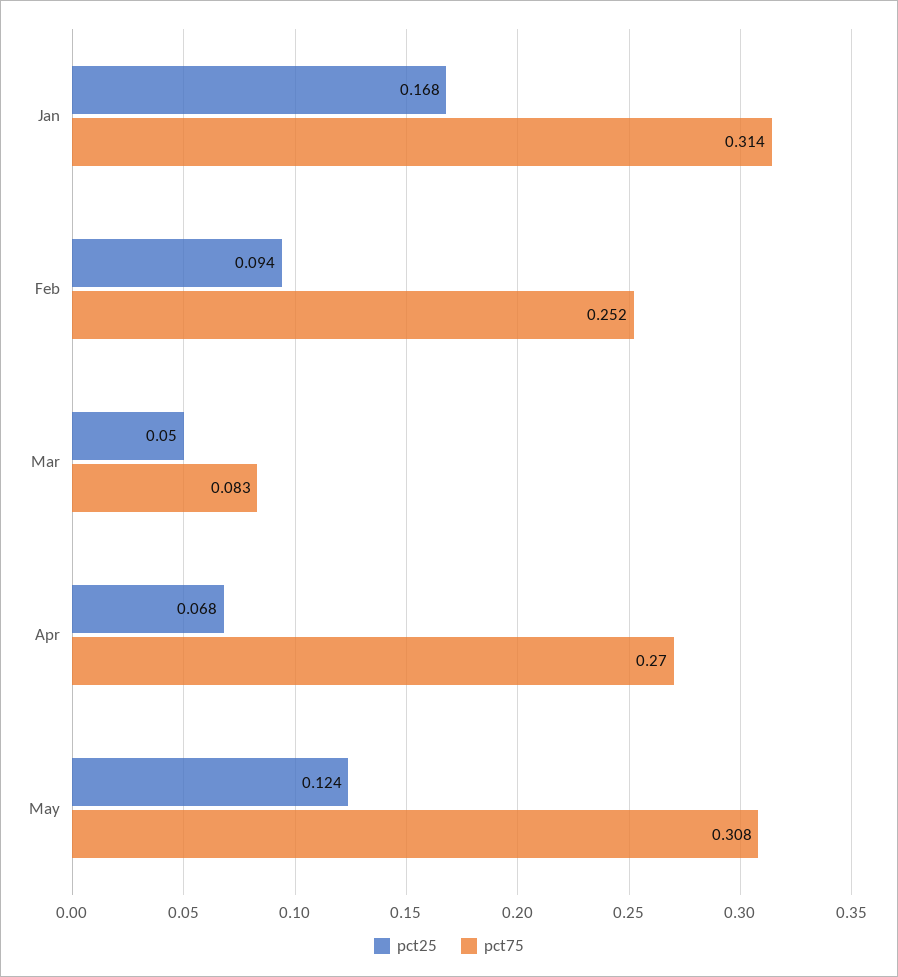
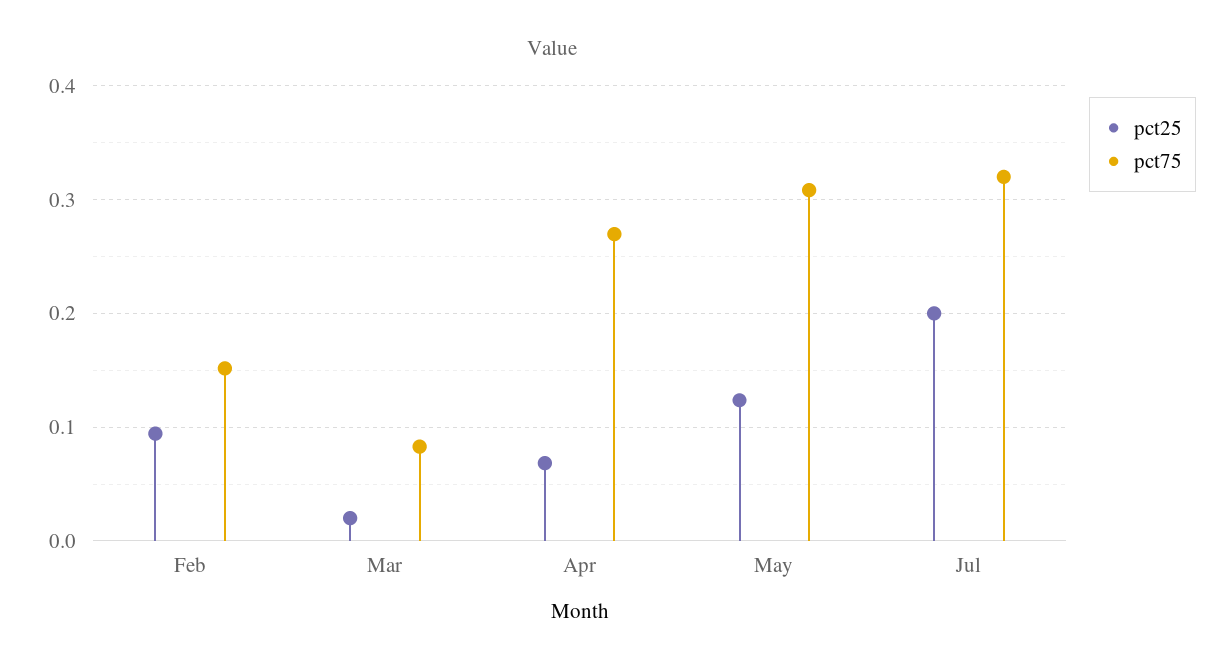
pct25, Jan: 0.168 -> none
pct75, Jan: 0.314 -> none
pct75, Feb: 0.252 -> 0.15
pct25, Mar: 0.05 -> 0.02
pct25, Jul: none -> 0.2
pct75, Jul: none -> 0.32

